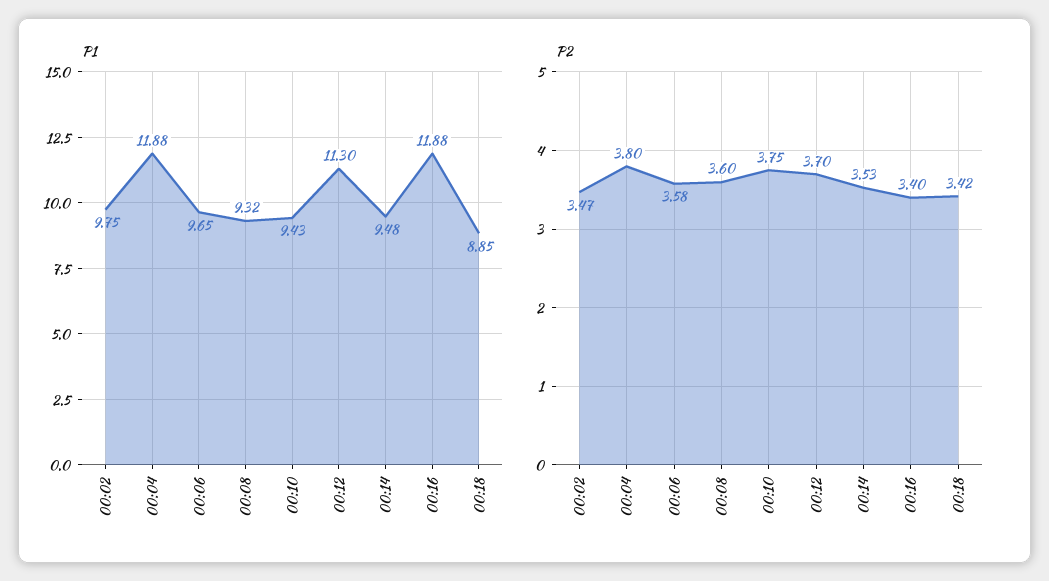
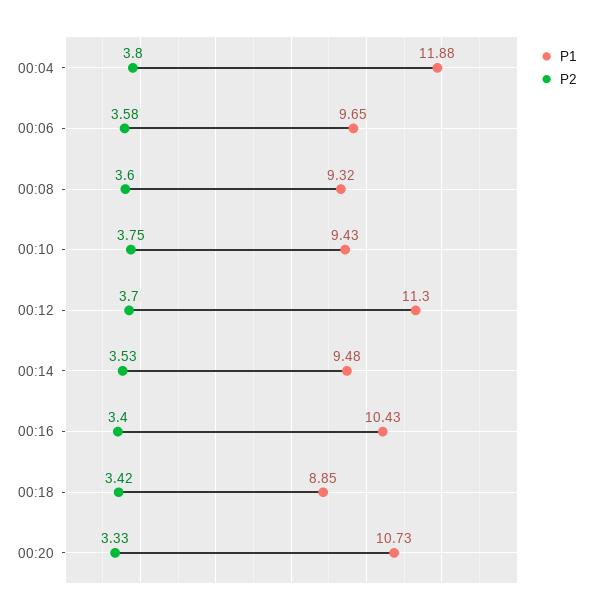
P1, 00:02: 9.75 -> none
P1, 00:16: 11.88 -> 10.43
P2, 00:02: 3.47 -> none
P1, 00:20: none -> 10.73
P2, 00:20: none -> 3.33

